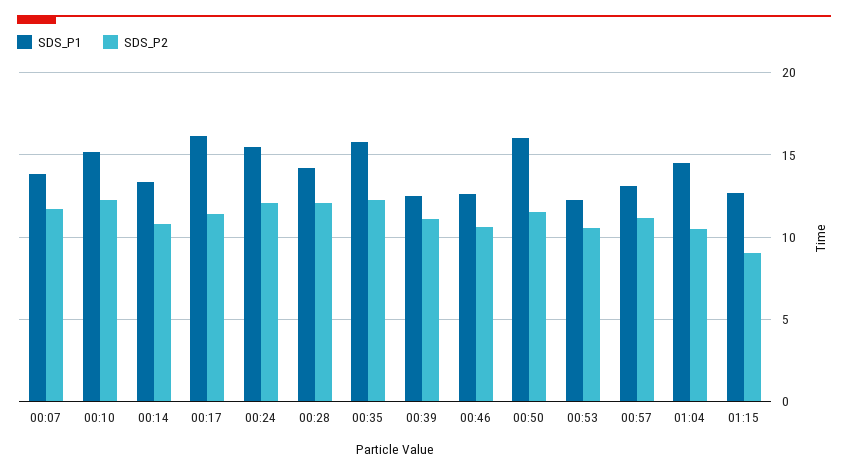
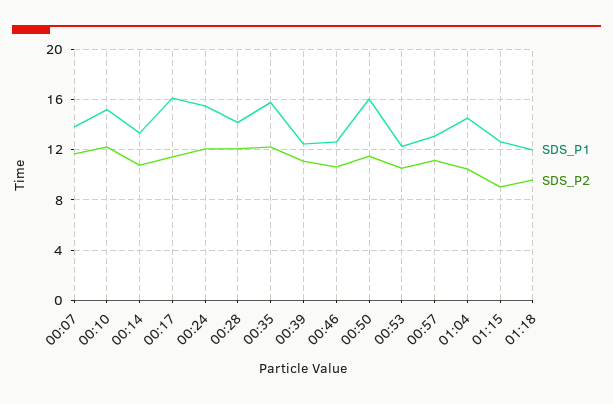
SDS_P1, 01:18: none -> 12
SDS_P2, 01:18: none -> 9.5

